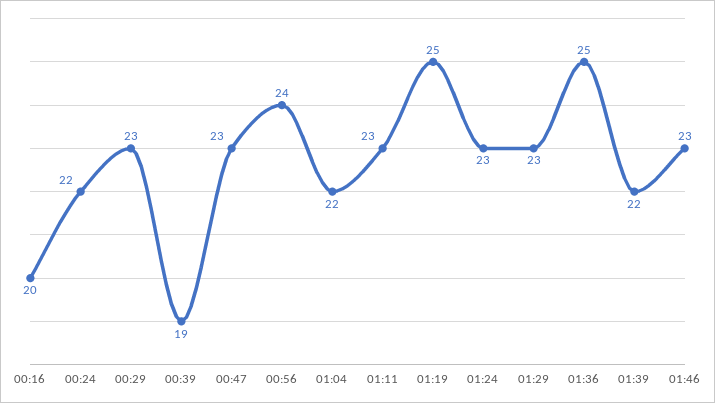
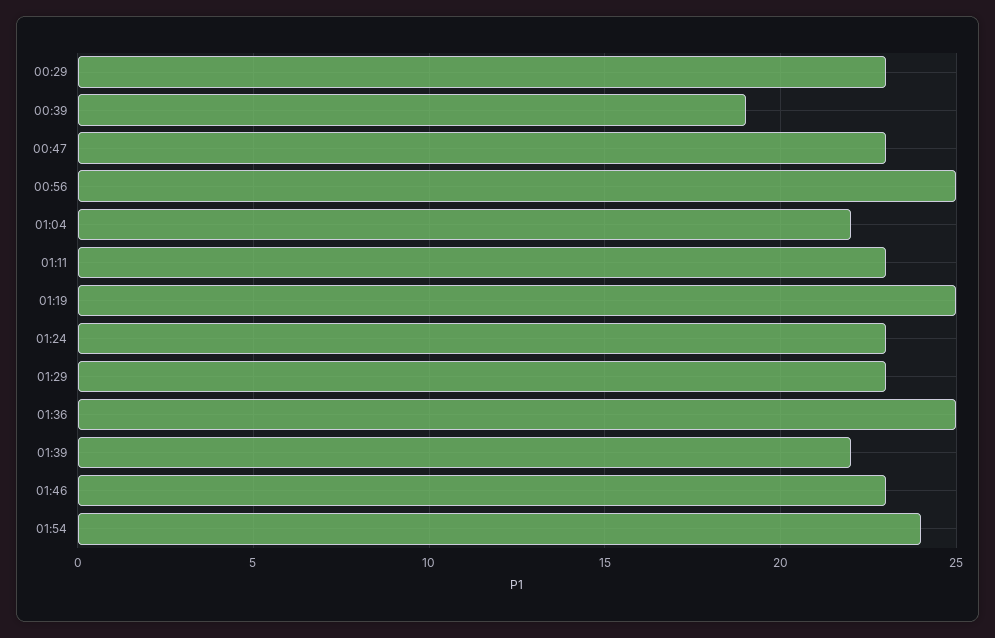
00:16: 20 -> none
00:24: 22 -> none
00:56: 24 -> 25
01:54: none -> 24

